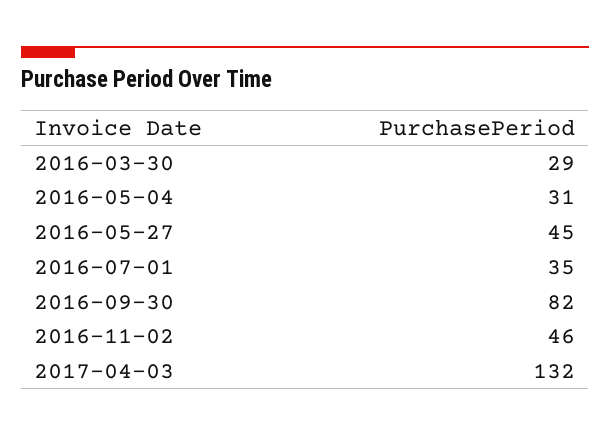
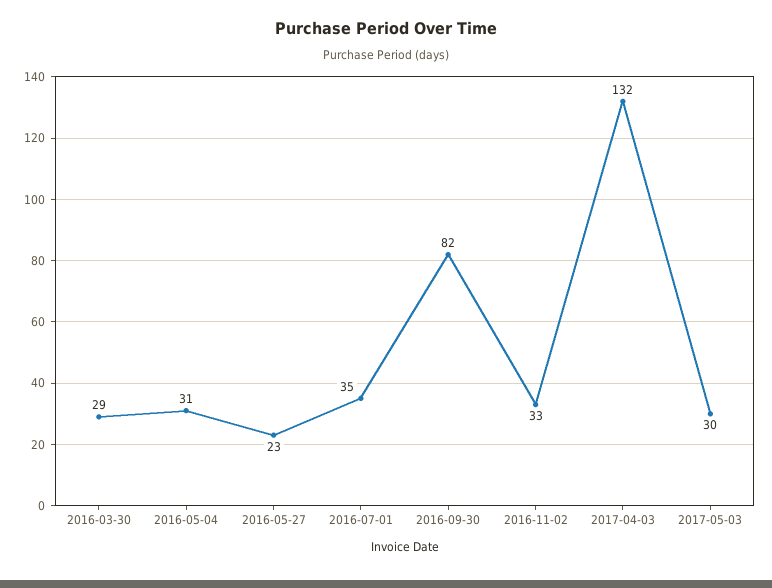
2016-05-27: 45 -> 23
2016-11-02: 46 -> 33
2017-05-03: none -> 30

